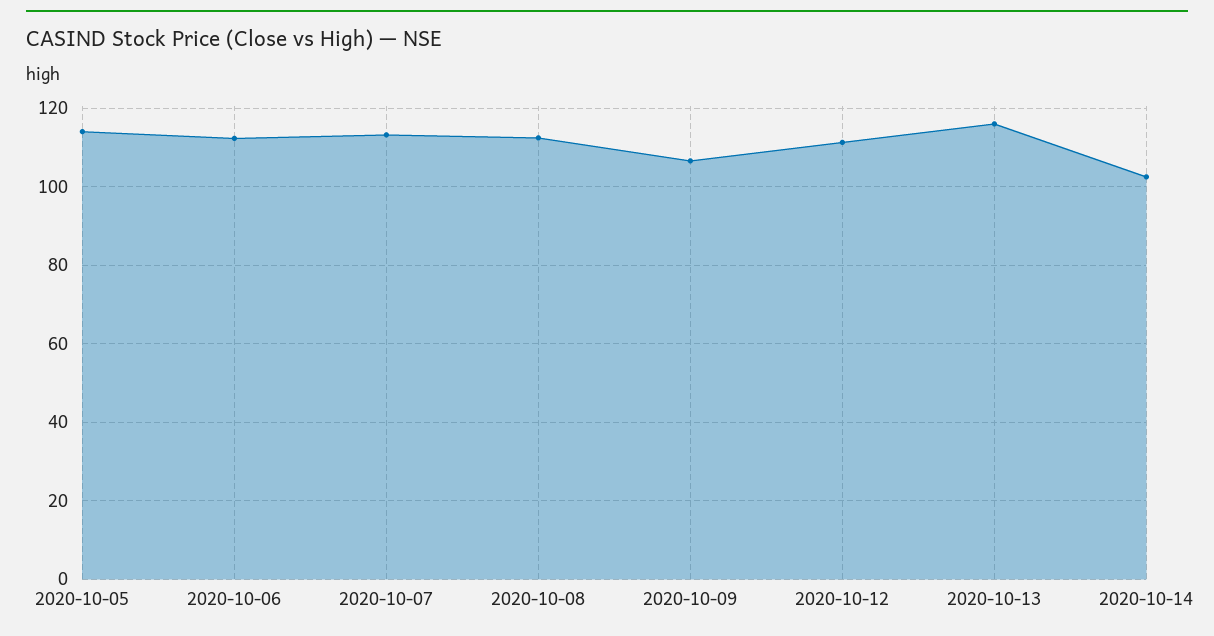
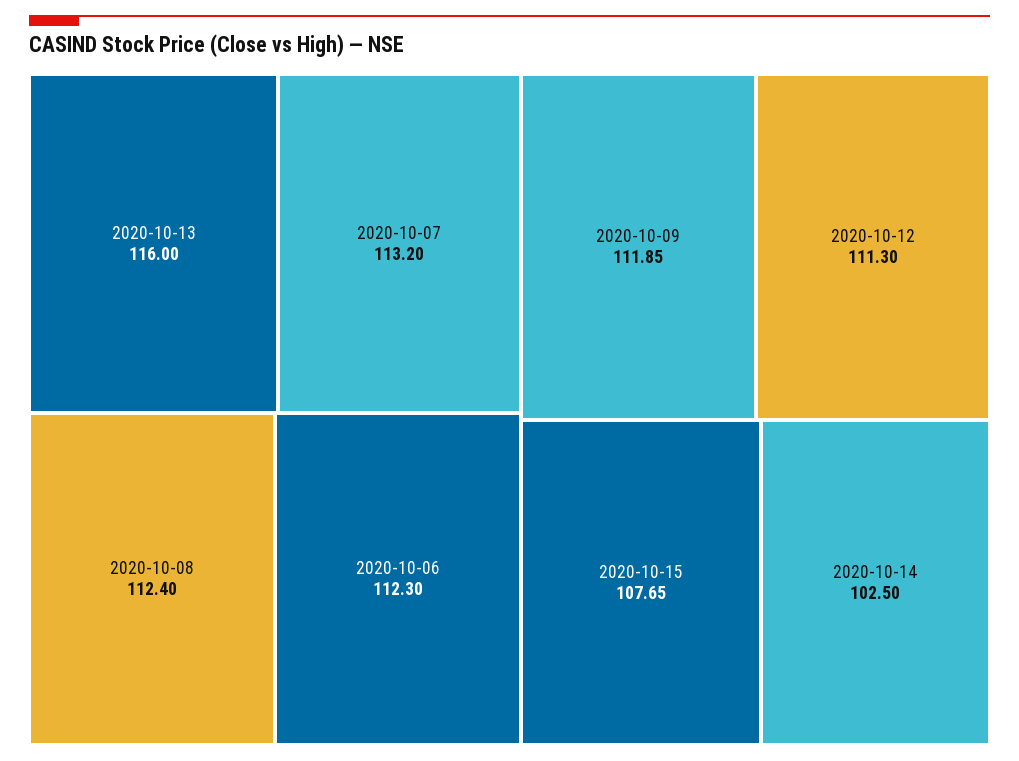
2020-10-05: 114 -> none
2020-10-09: 106 -> 111.85
2020-10-15: none -> 107.65

